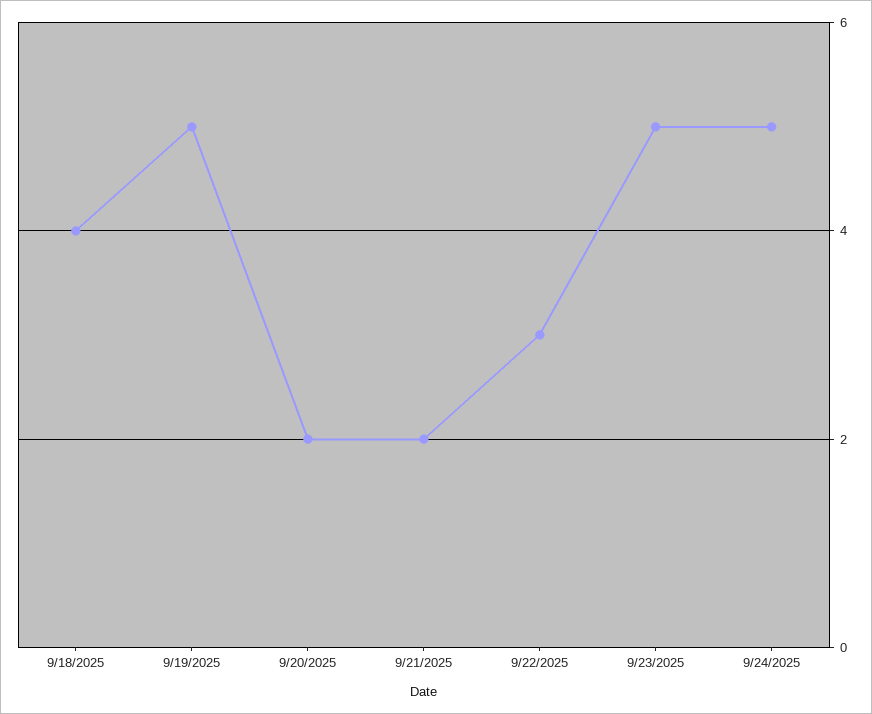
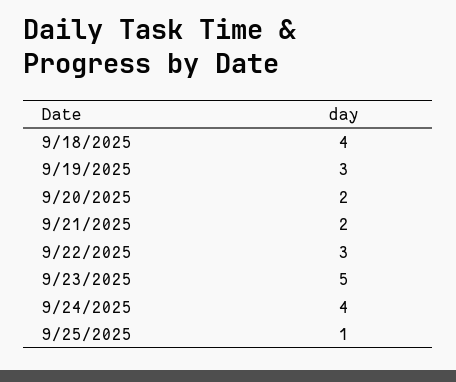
9/19/2025: 5 -> 3
9/24/2025: 5 -> 4
9/25/2025: none -> 1

